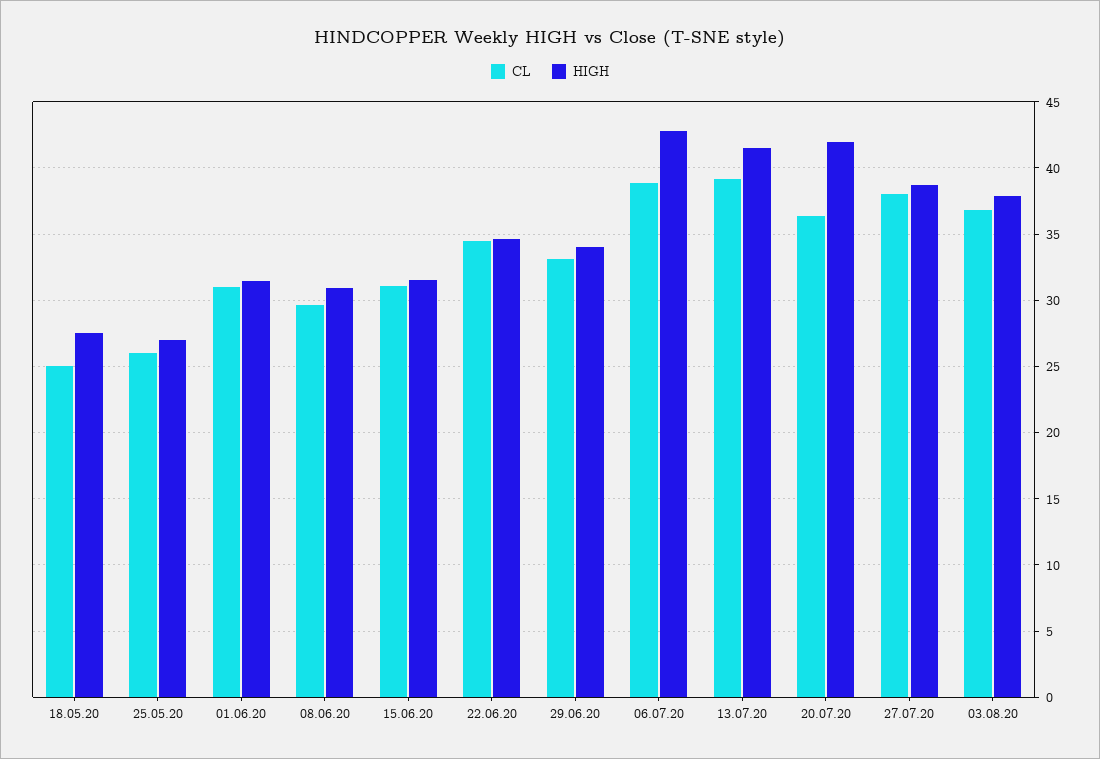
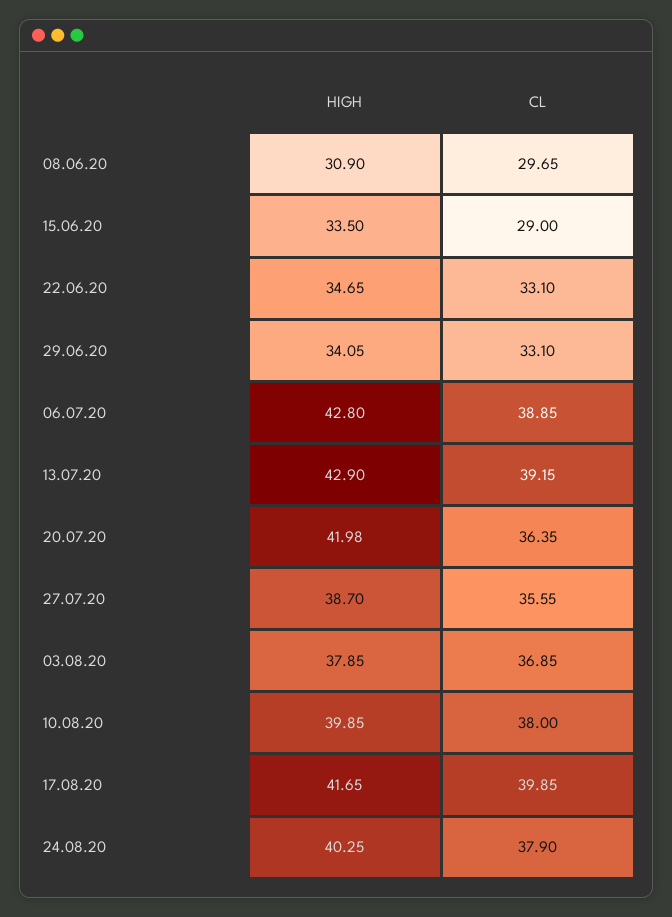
CL, 18.05.20: 25 -> none
HIGH, 18.05.20: 27.5 -> none
CL, 25.05.20: 26 -> none
HIGH, 25.05.20: 27 -> none
CL, 01.06.20: 31 -> none
HIGH, 01.06.20: 31.5 -> none
CL, 15.06.20: 31 -> 29
HIGH, 15.06.20: 31.5 -> 33.5
CL, 22.06.20: 34.5 -> 33.1
HIGH, 13.07.20: 41.5 -> 42.9
CL, 27.07.20: 38 -> 35.55
HIGH, 10.08.20: none -> 39.85
CL, 10.08.20: none -> 38
HIGH, 17.08.20: none -> 41.65
CL, 17.08.20: none -> 39.85
HIGH, 24.08.20: none -> 40.25
CL, 24.08.20: none -> 37.9

